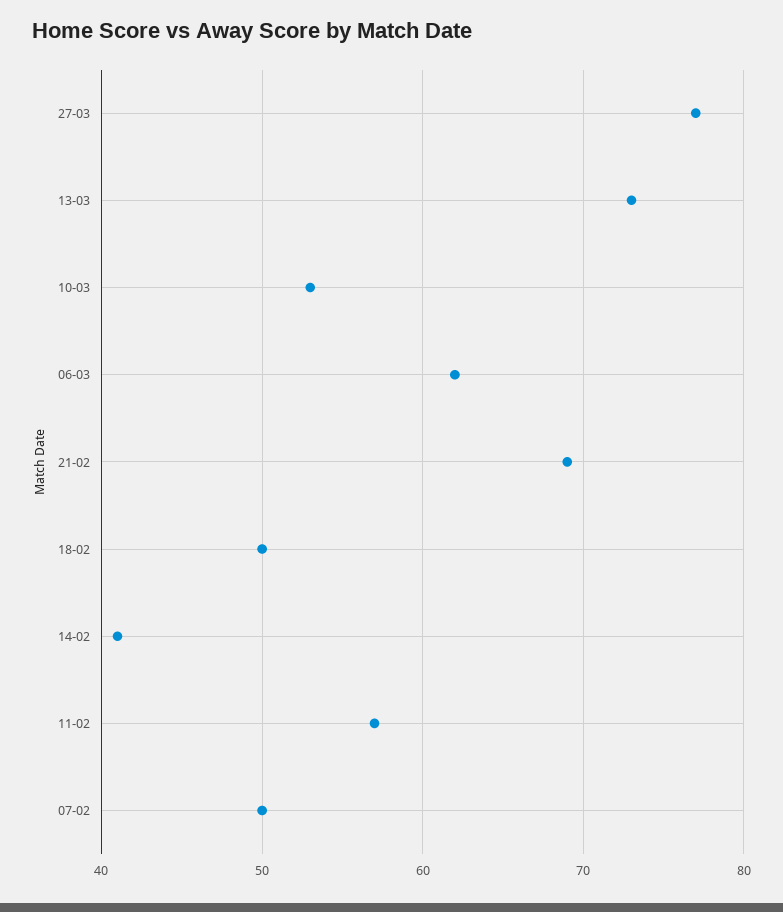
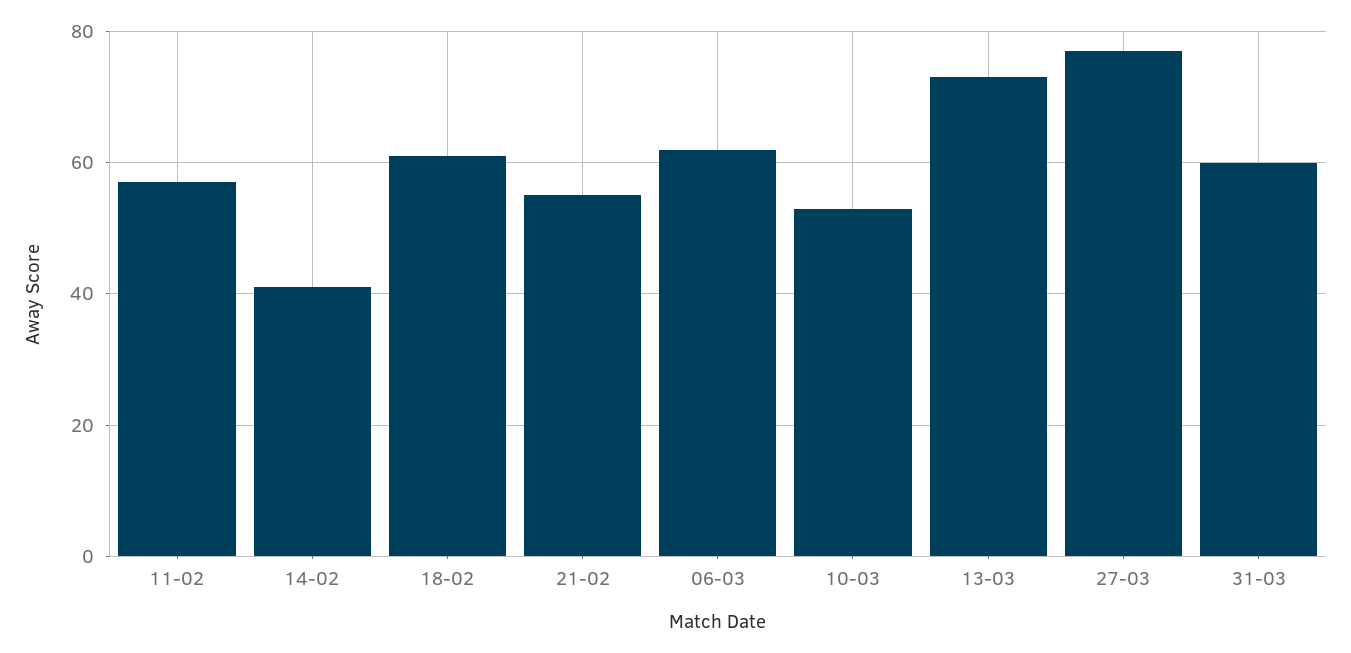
21-02: 69 -> 55
18-02: 50 -> 60
07-02: 50 -> none
31-03: none -> 60

